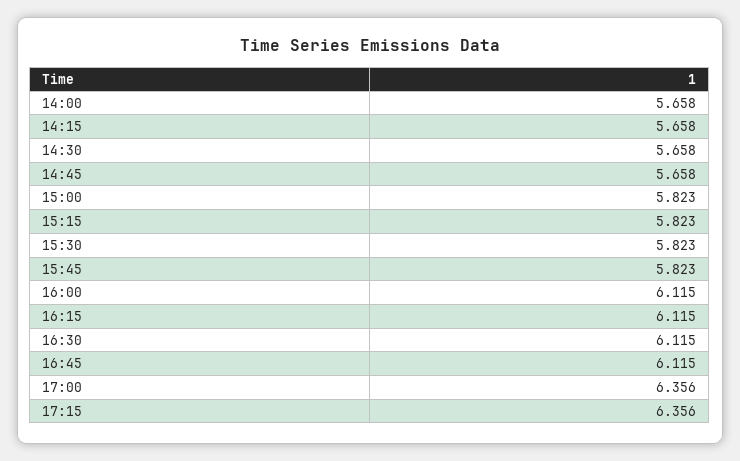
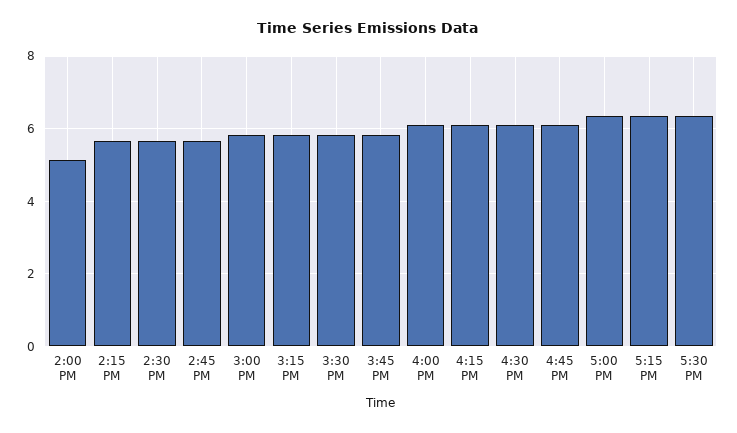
14:00: 5.658 -> 5.2
5:30 PM: none -> 6.4

